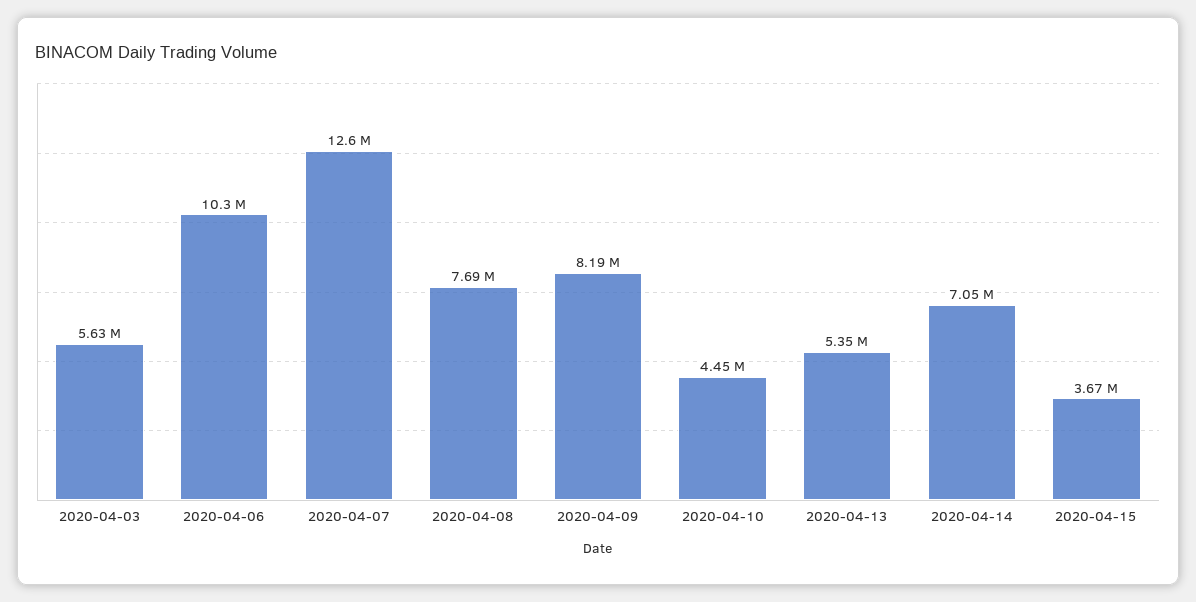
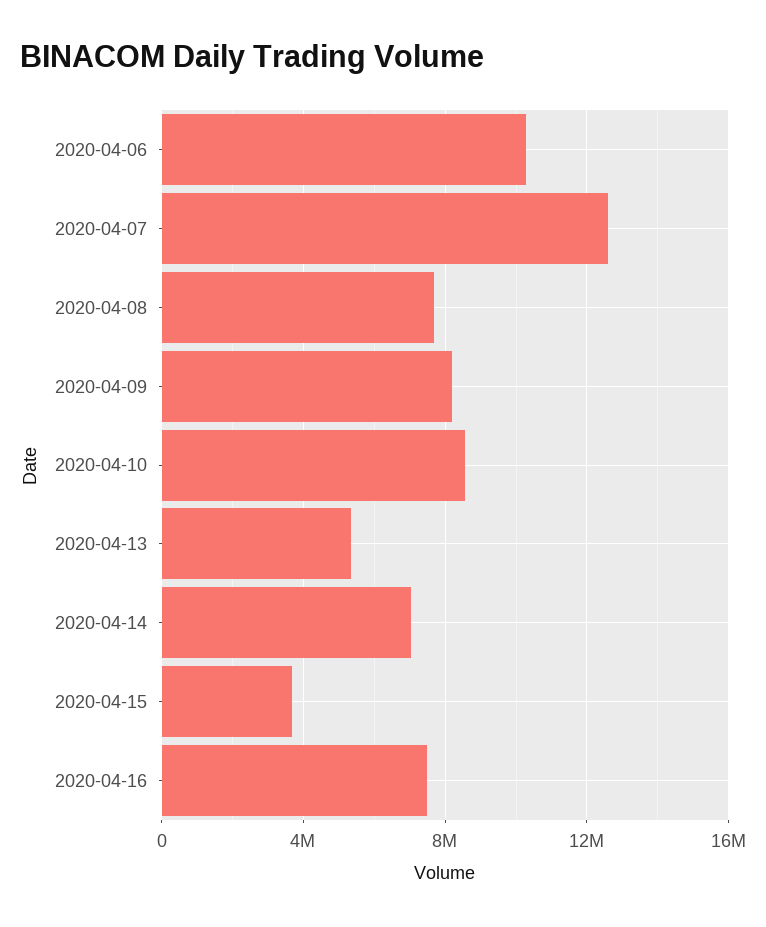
2020-04-03: 5630000 -> none
2020-04-10: 4450000 -> 8500000
2020-04-16: none -> 7500000

